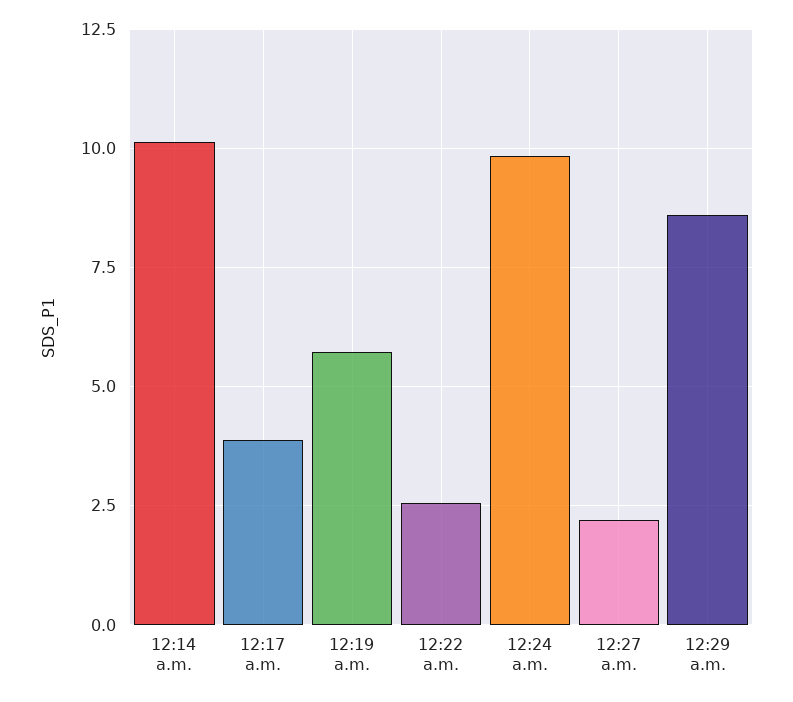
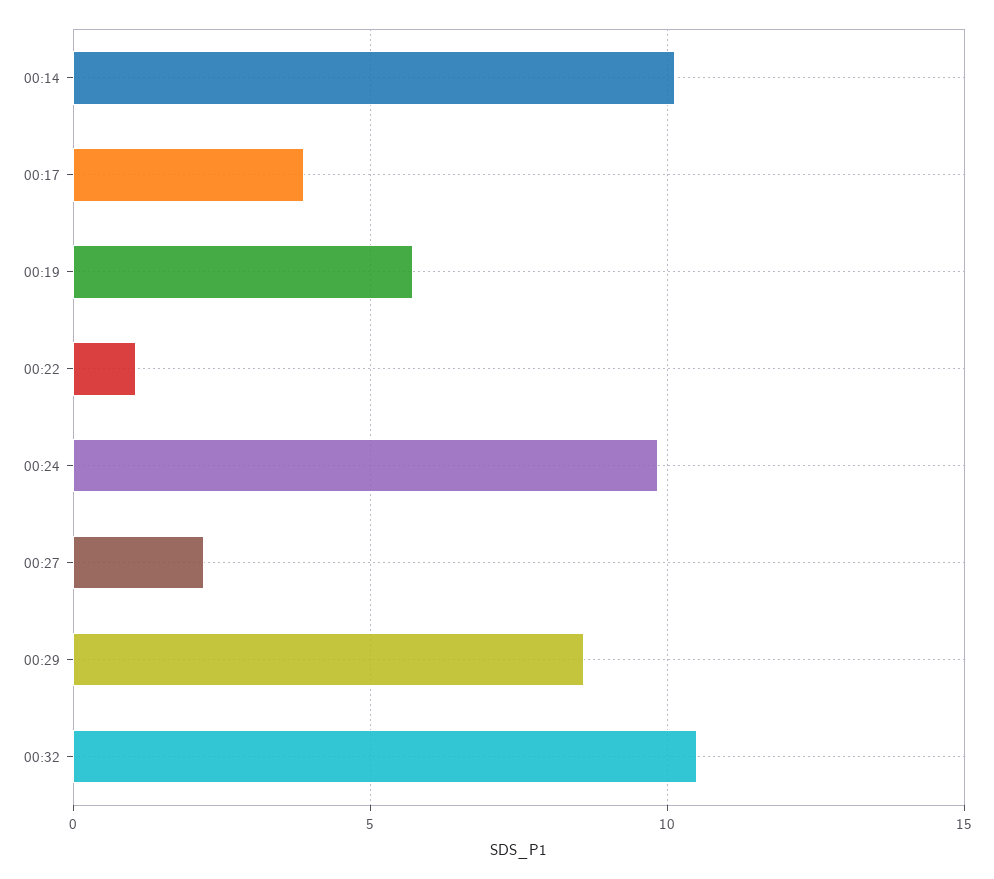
12:22 a.m.: 2.5 -> 1
00:32: none -> 10.5

